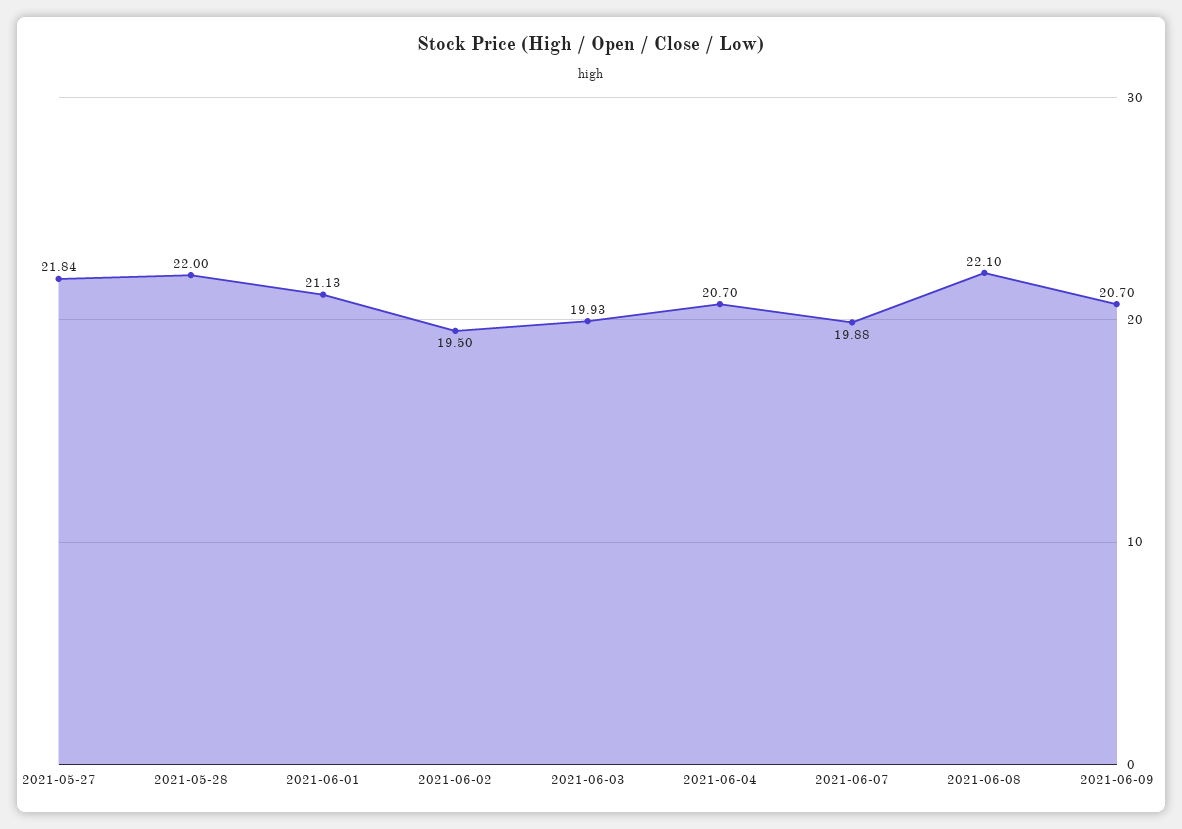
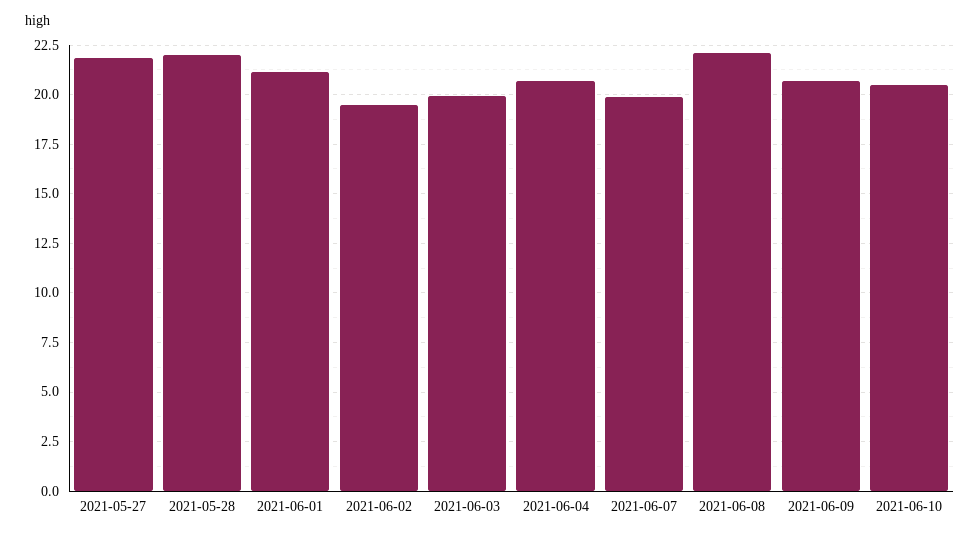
2021-06-10: none -> 20.5

